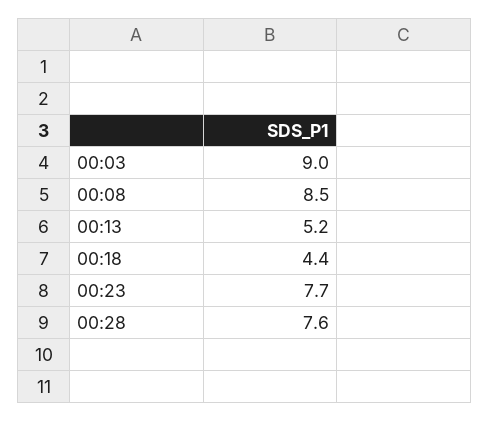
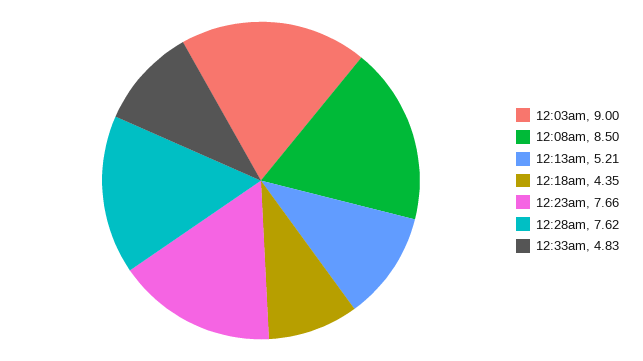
12:33am: none -> 4.83

